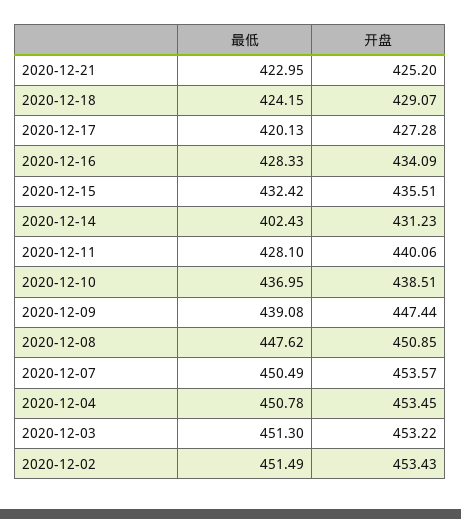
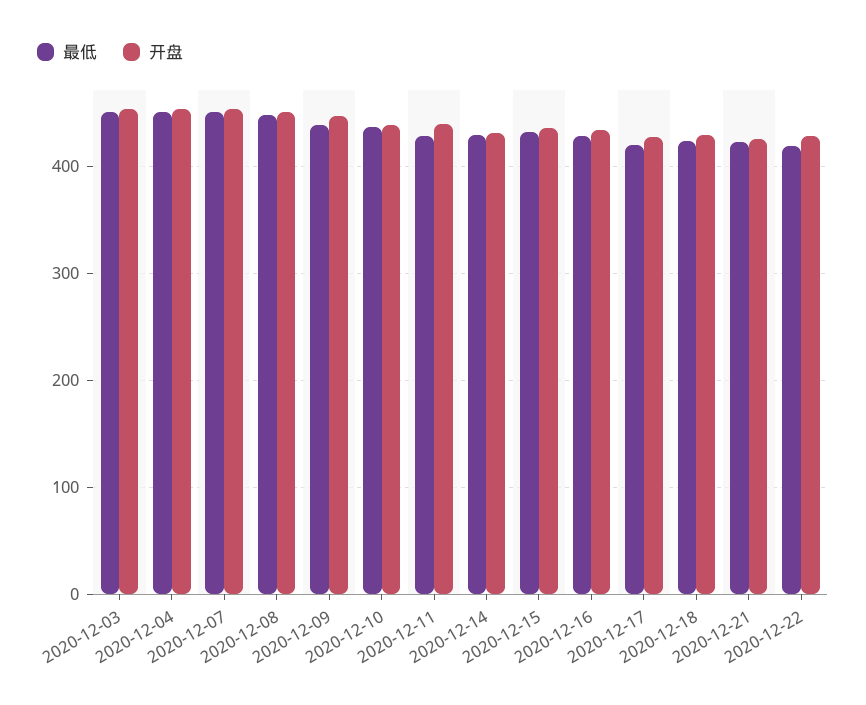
最低, 2020-12-14: 402.43 -> 430
最低, 2020-12-02: 451.49 -> none
开盘, 2020-12-02: 453.43 -> none
最低, 2020-12-22: none -> 420
开盘, 2020-12-22: none -> 430

